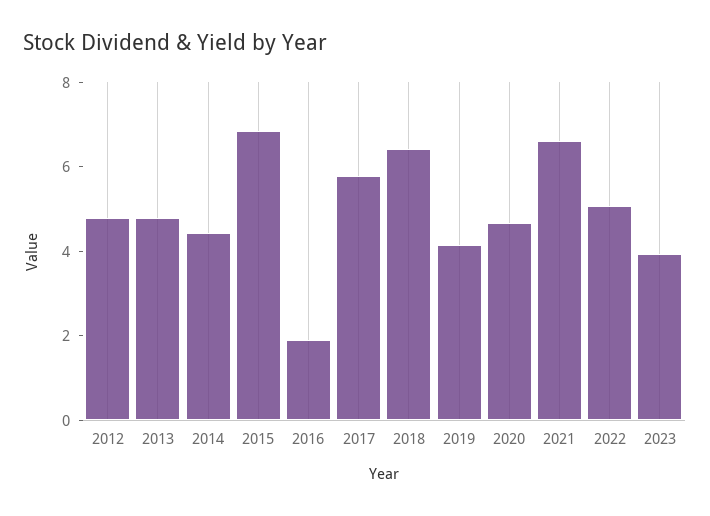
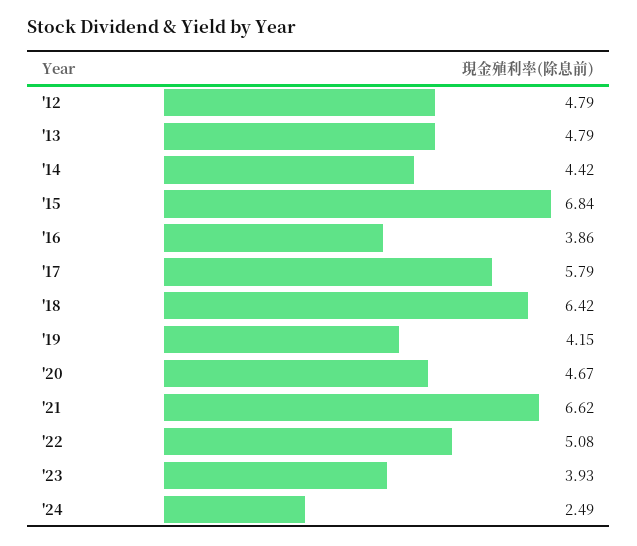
2016: 2 -> 3.86
'24: none -> 2.49

